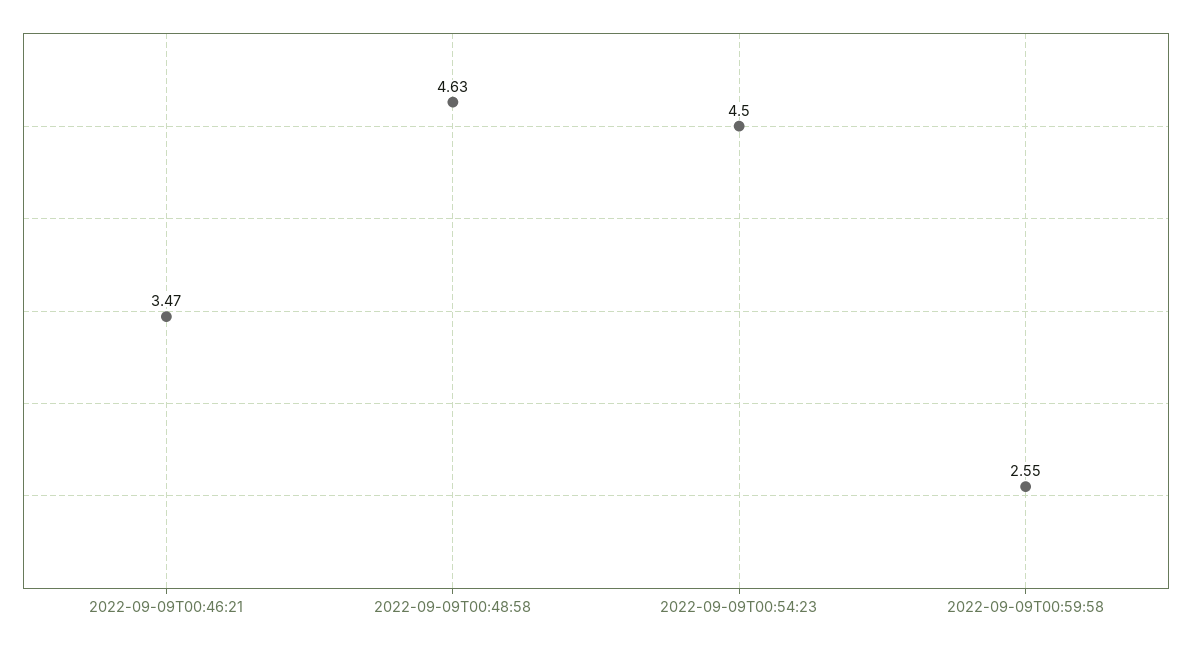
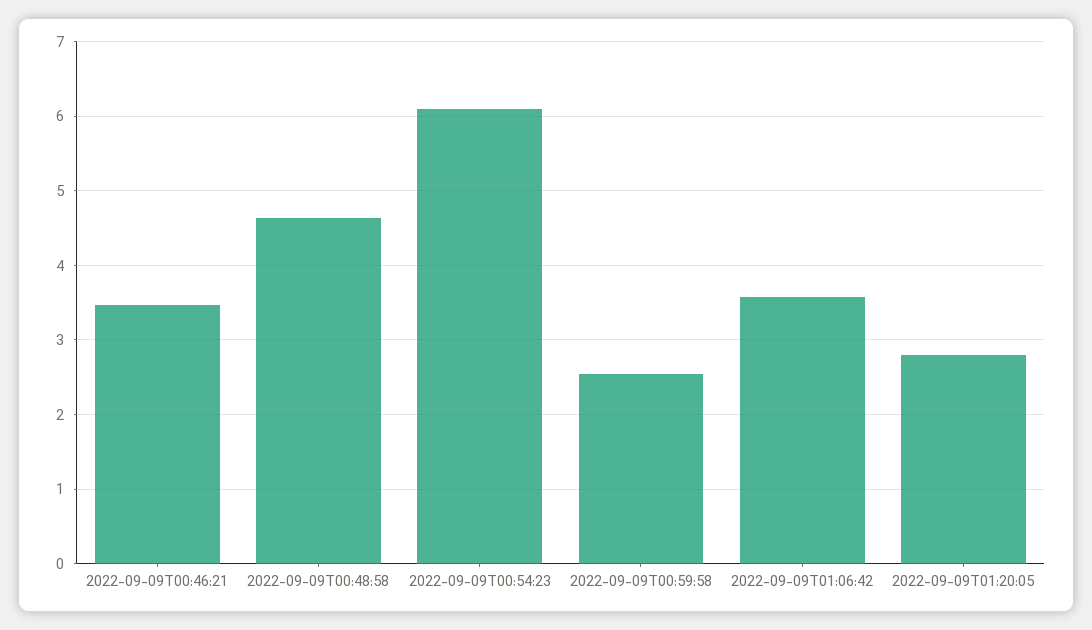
2022-09-09T00:54:23: 4.5 -> 6.1
2022-09-09T01:06:42: none -> 3.6
2022-09-09T01:20:05: none -> 2.8

